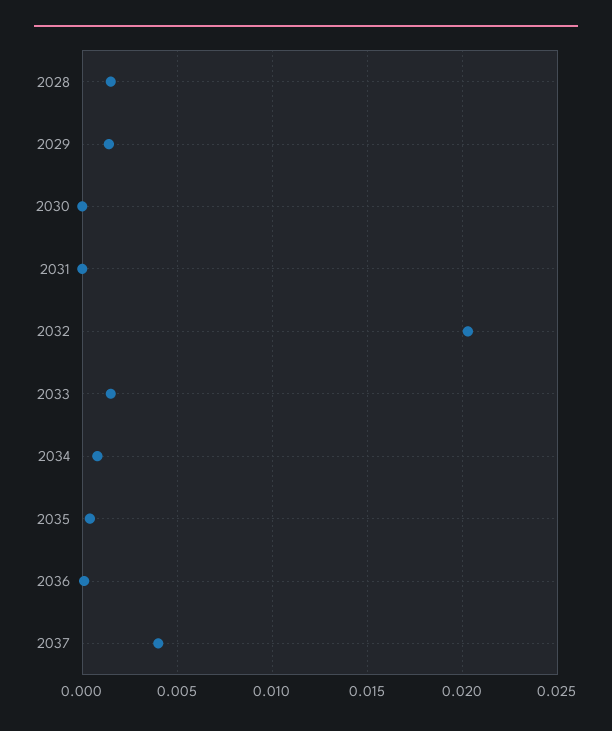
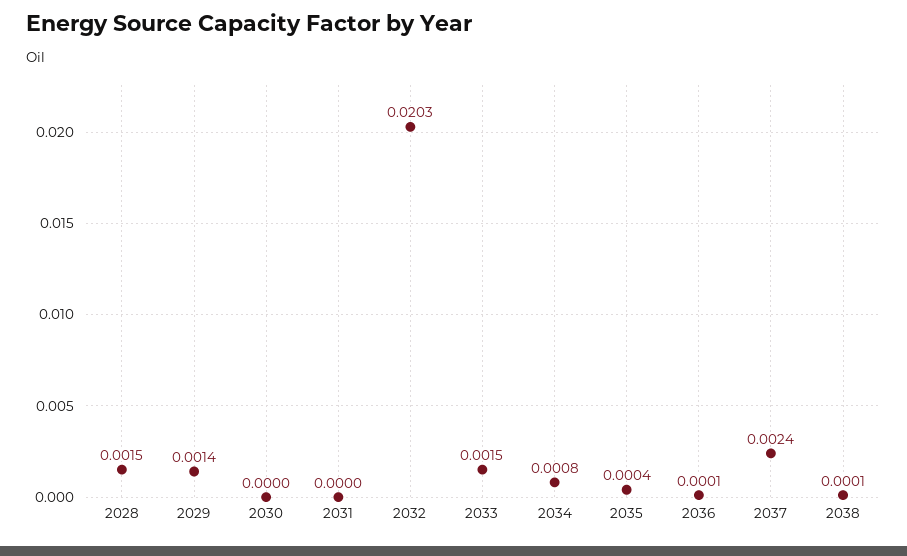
2037: 0.004 -> 0.0024
2038: none -> 0.0001

